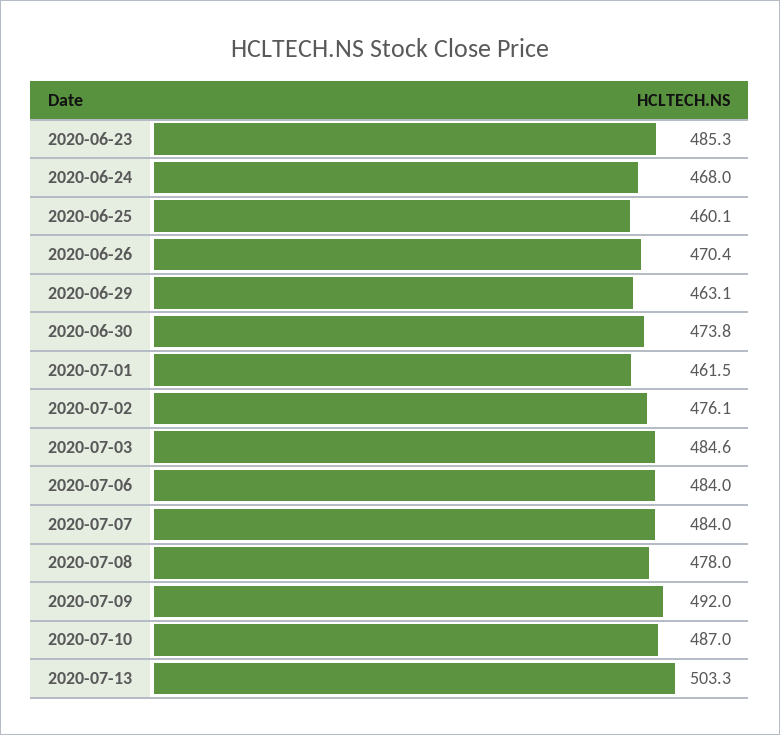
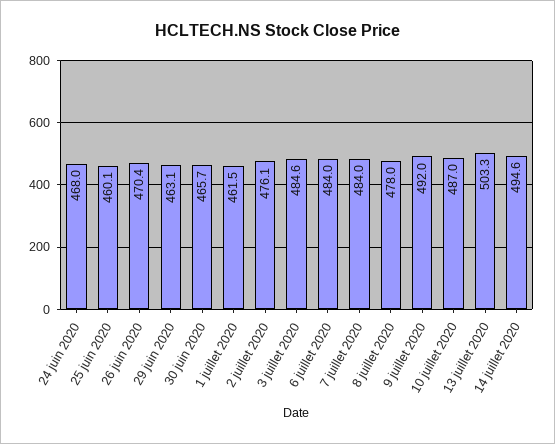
2020-06-23: 485.3 -> none
2020-06-30: 473.8 -> 465.7
14 juillet 2020: none -> 494.6

